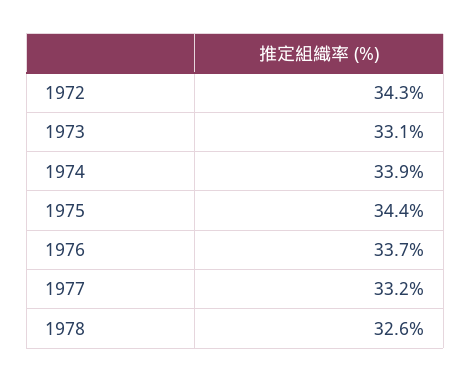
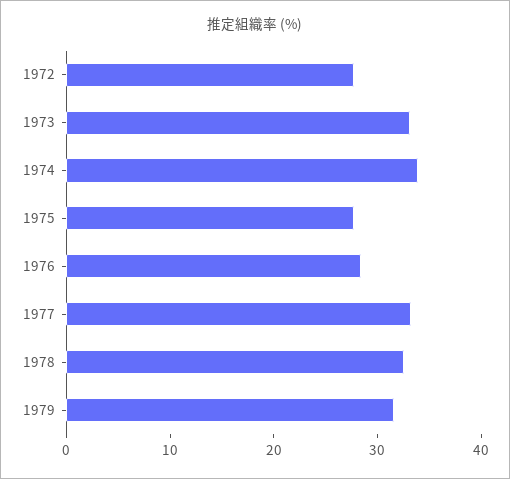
1972: 34.3 -> 28
1975: 34.4 -> 28
1976: 33.7 -> 28
1979: none -> 32

